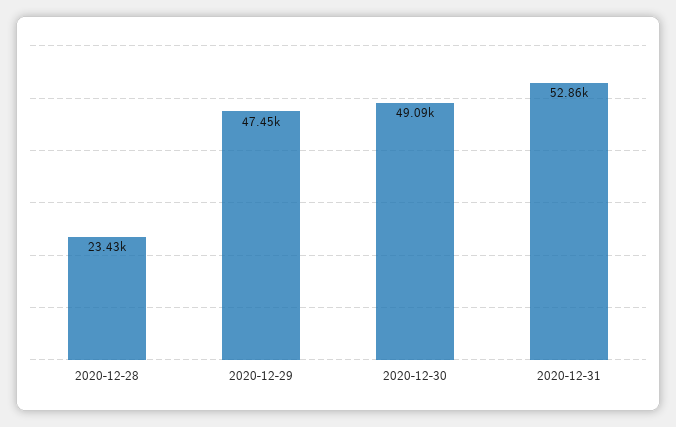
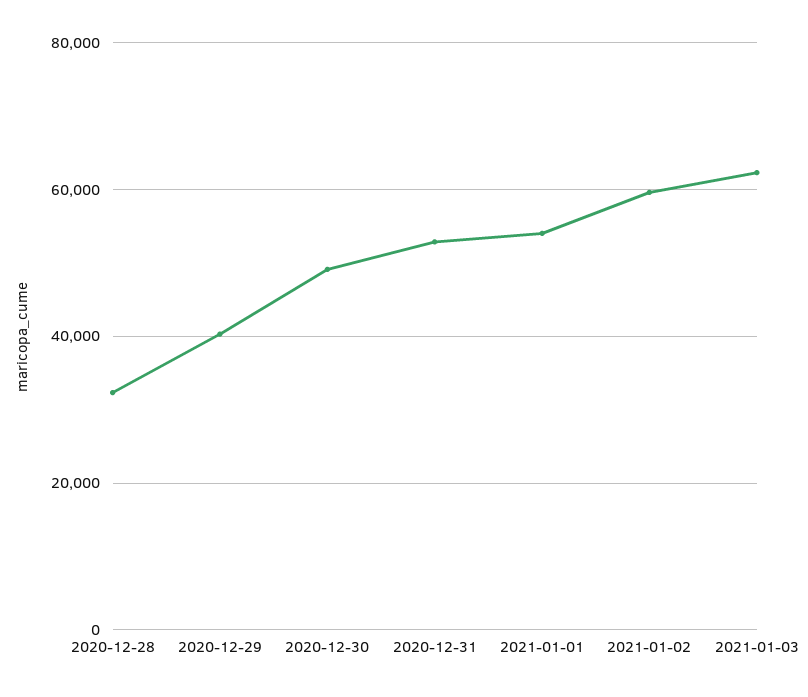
2020-12-28: 23430 -> 32000
2020-12-29: 47450 -> 40000
2021-01-01: none -> 54000
2021-01-02: none -> 60000
2021-01-03: none -> 62000

